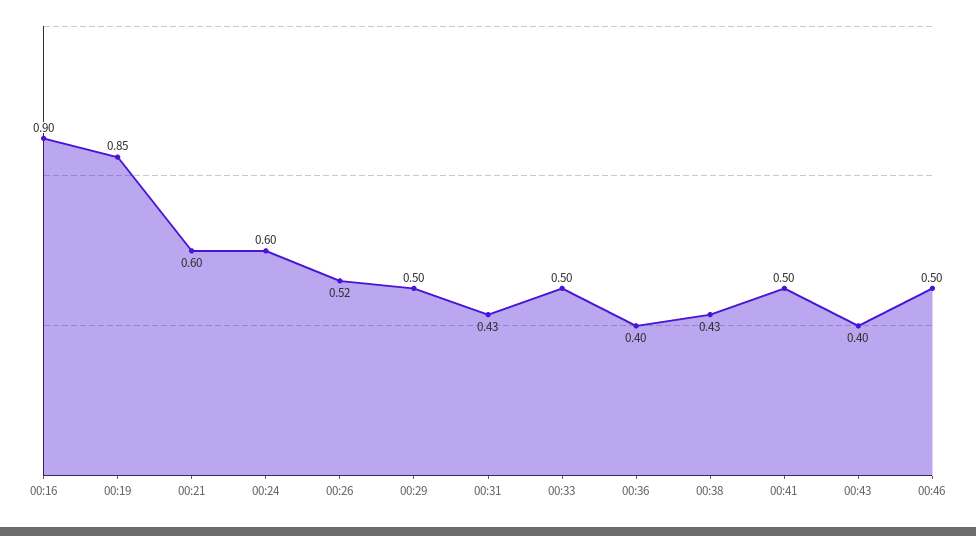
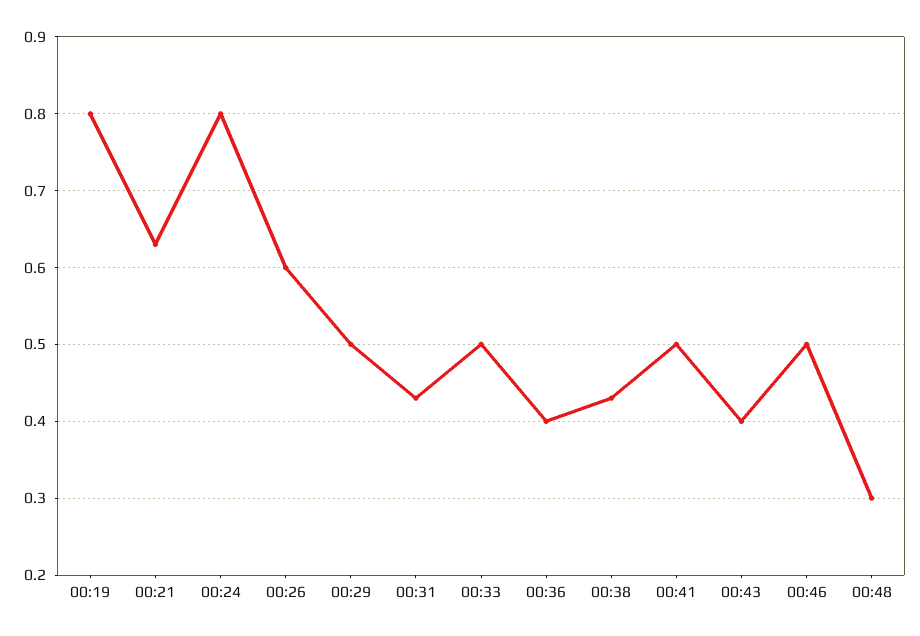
00:16: 0.9 -> none
00:19: 0.85 -> 0.8
00:21: 0.6 -> 0.63
00:24: 0.6 -> 0.8
00:26: 0.52 -> 0.6
00:48: none -> 0.3

